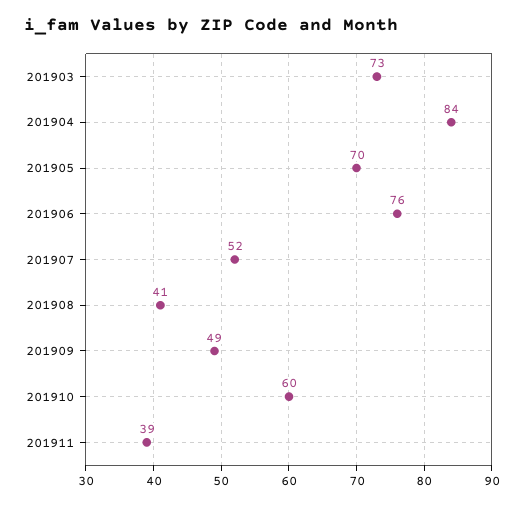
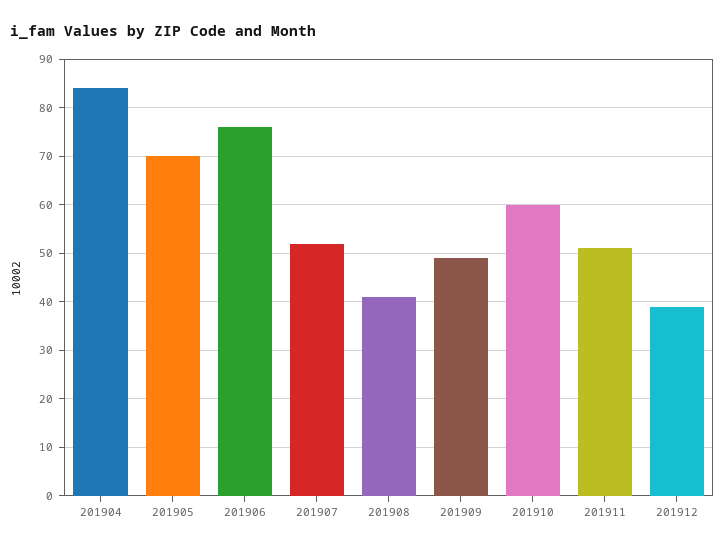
201903: 73 -> none
201911: 39 -> 50
201912: none -> 40

